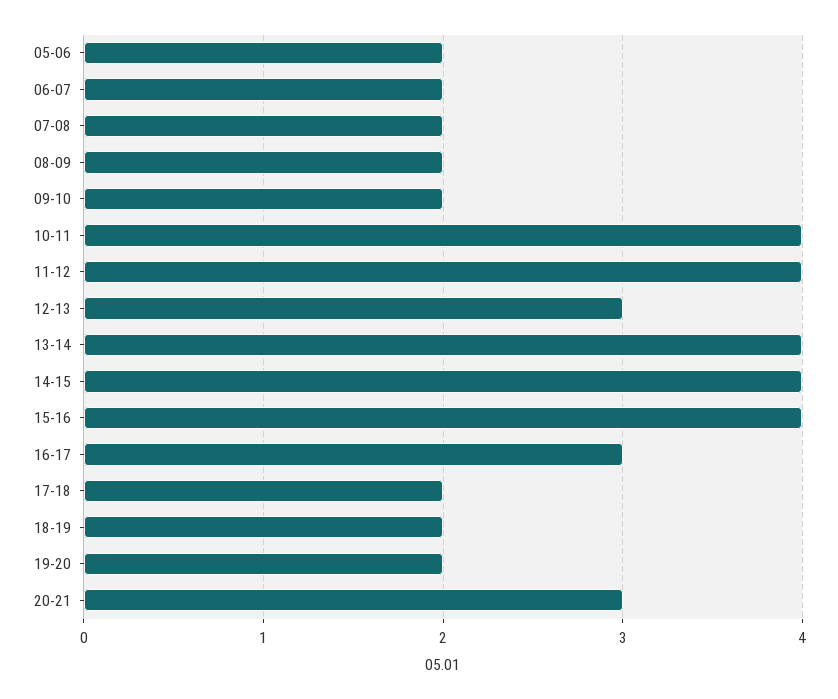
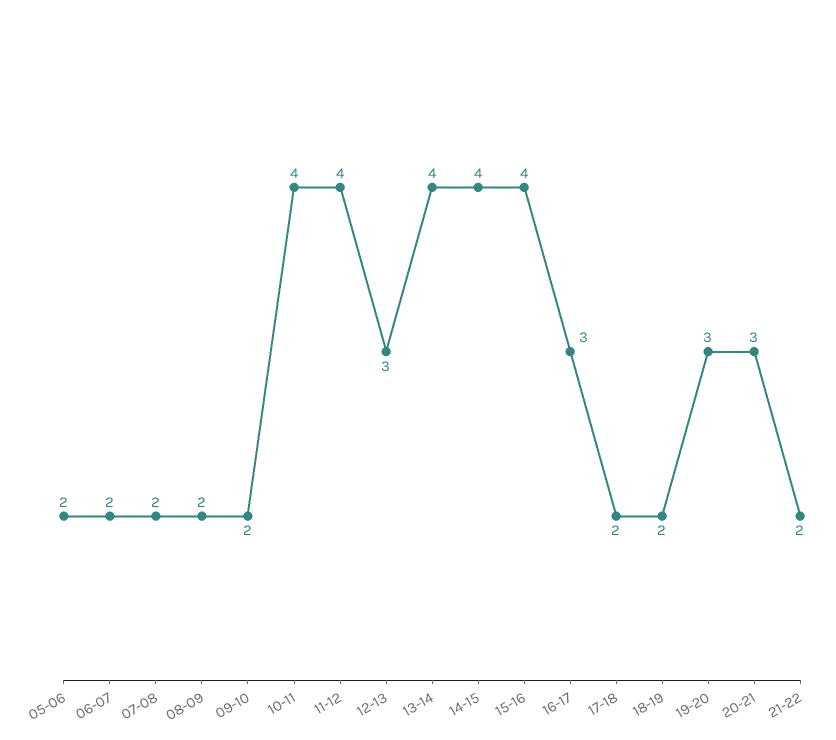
19-20: 2 -> 3
21-22: none -> 2

